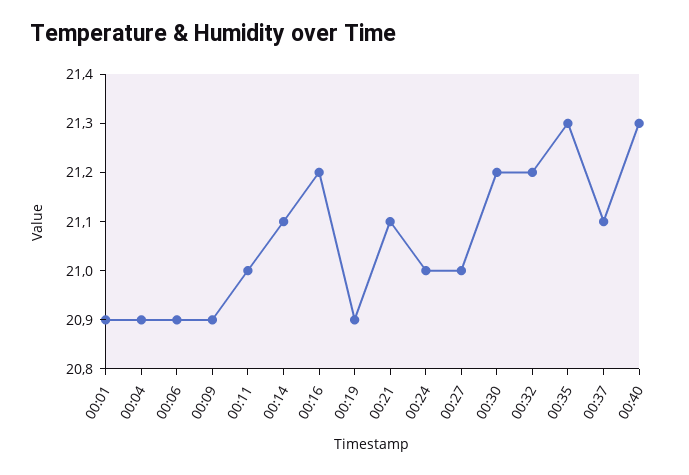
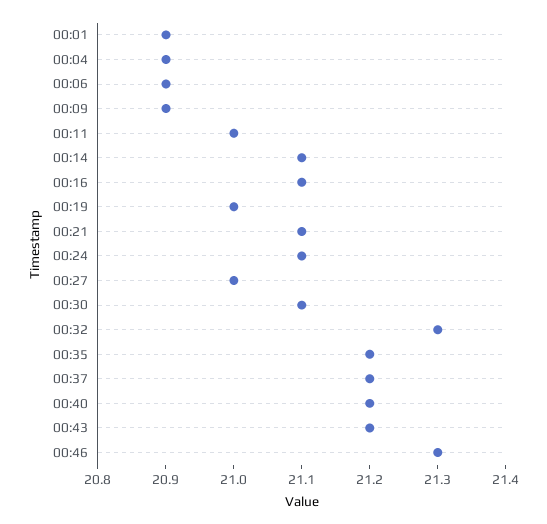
00:16: 21.2 -> 21.1
00:19: 20.9 -> 21
00:24: 21 -> 21.1
00:30: 21.2 -> 21.1
00:32: 21.2 -> 21.3
00:35: 21.3 -> 21.2
00:37: 21.1 -> 21.2
00:40: 21.3 -> 21.2
00:43: none -> 21.2
00:46: none -> 21.3

